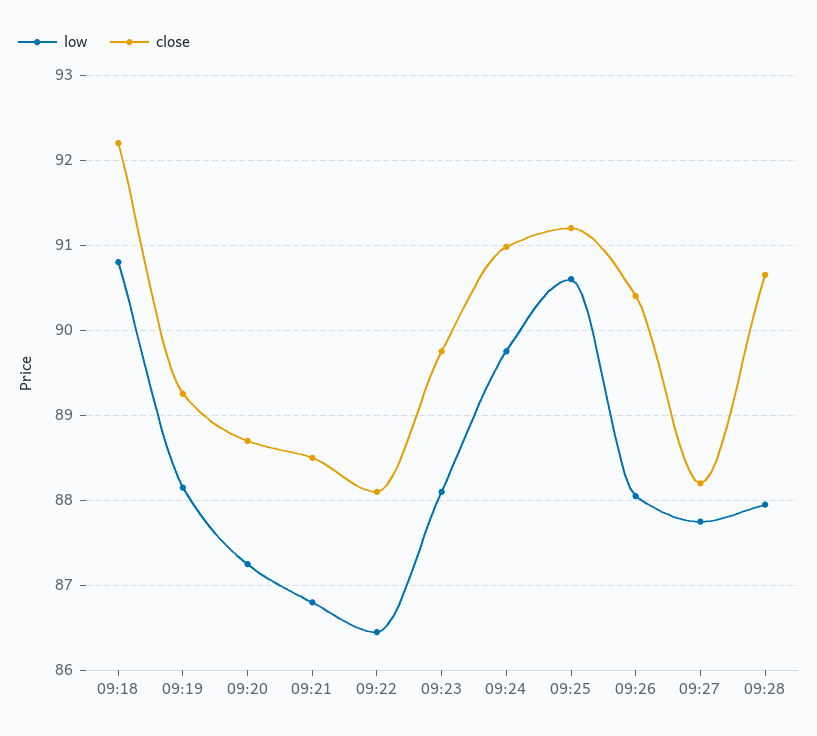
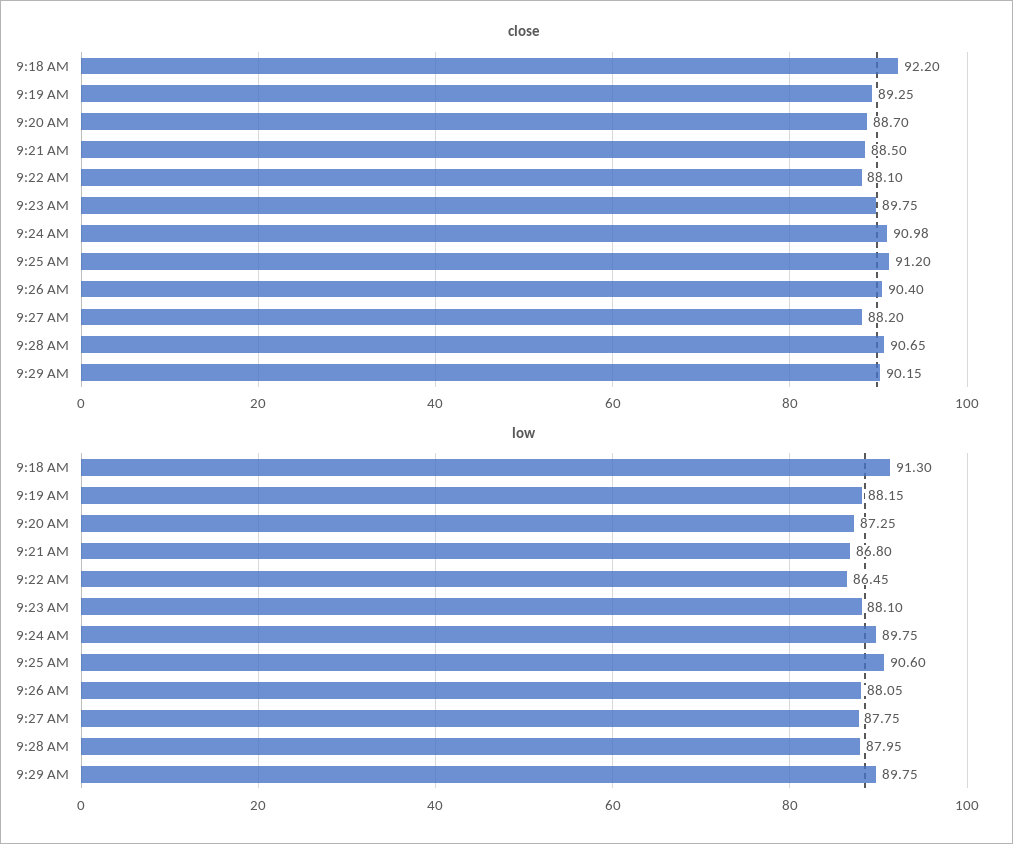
low, 09:18: 90.8 -> 91.3
close, 9:29 AM: none -> 90.15
low, 9:29 AM: none -> 89.75

